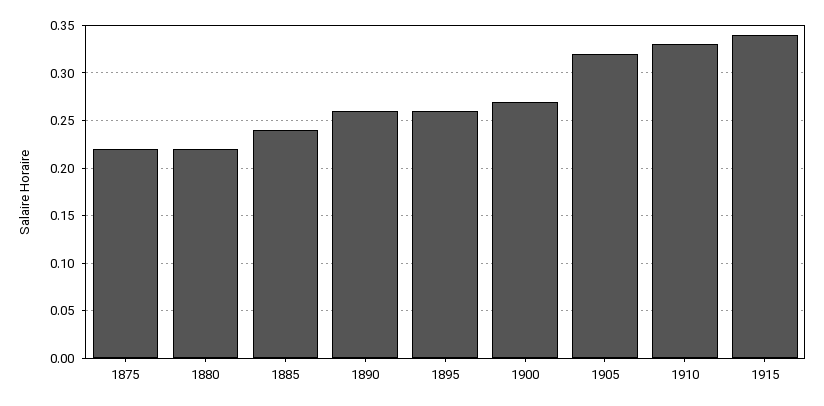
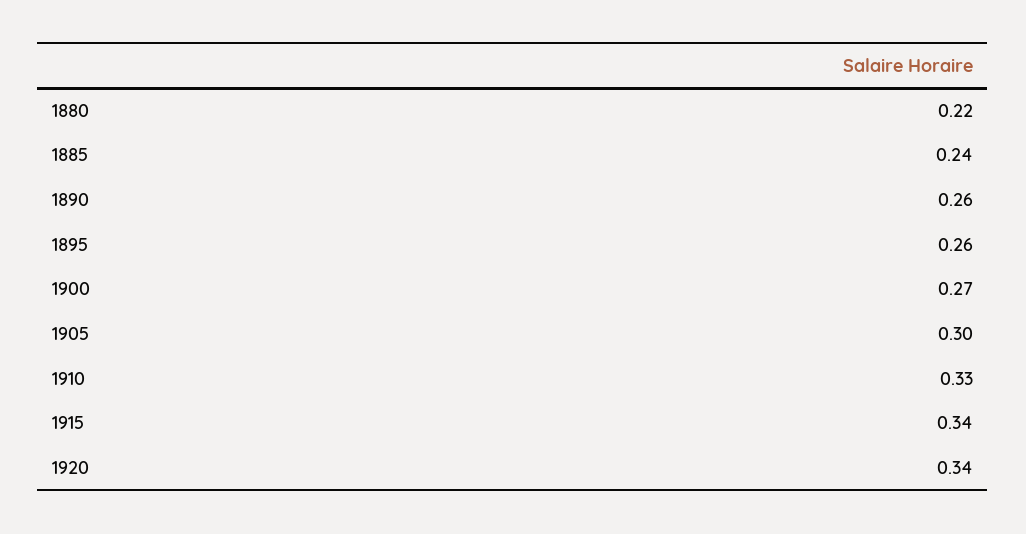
1875: 0.22 -> none
1905: 0.32 -> 0.3
1920: none -> 0.34

